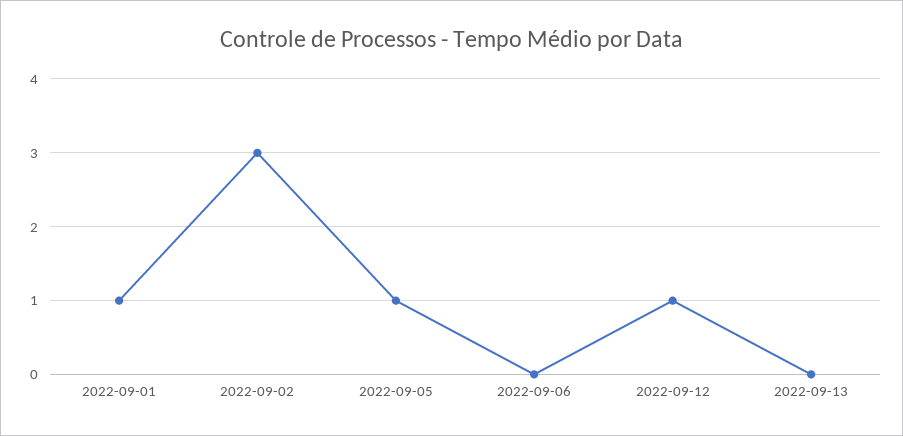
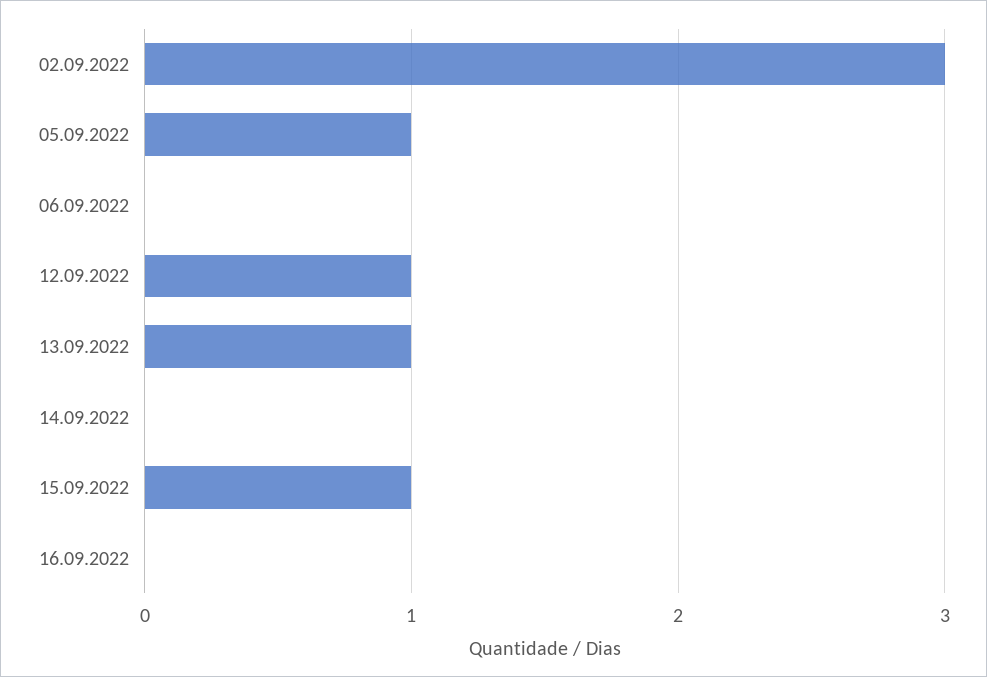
2022-09-01: 1 -> none
2022-09-13: 0 -> 1
14.09.2022: none -> 0
15.09.2022: none -> 1
16.09.2022: none -> 0

